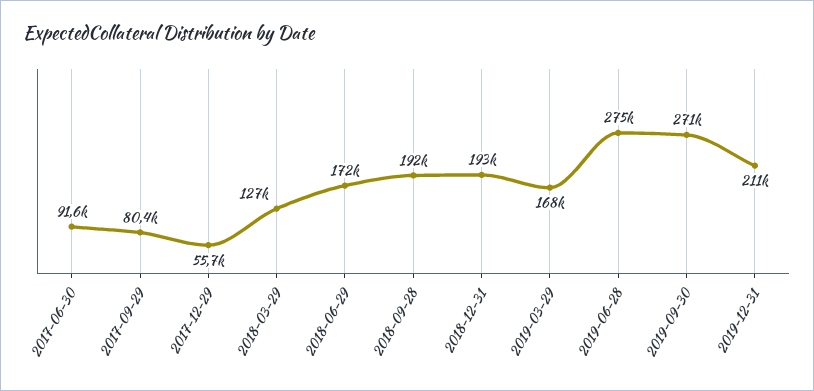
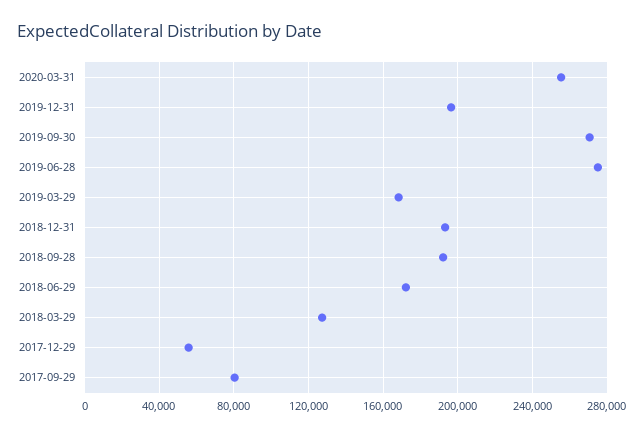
2017-06-30: 91600 -> none
2019-12-31: 211000 -> 195000
2020-03-31: none -> 255000

